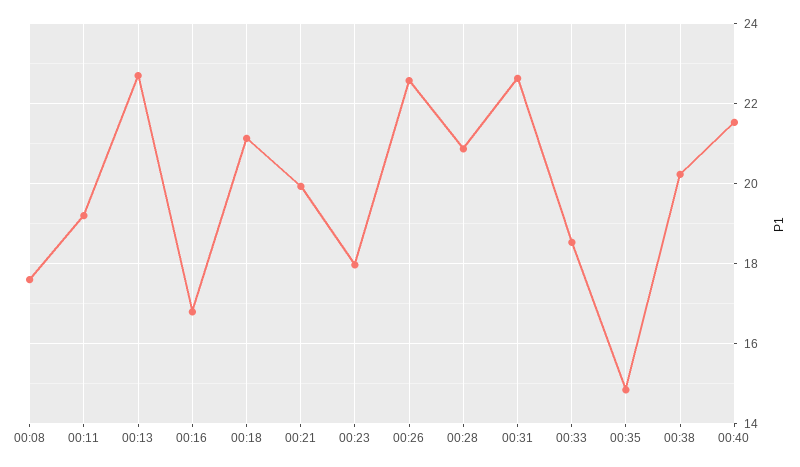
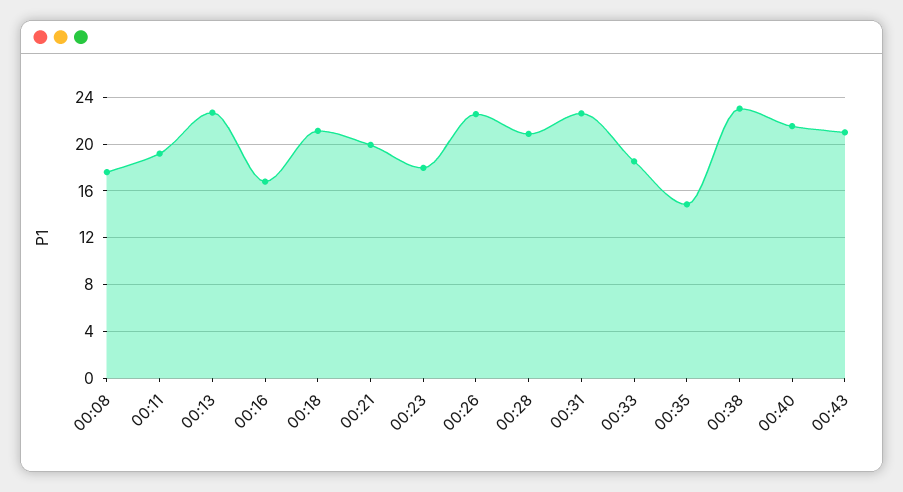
00:38: 20.2 -> 23
00:43: none -> 21

